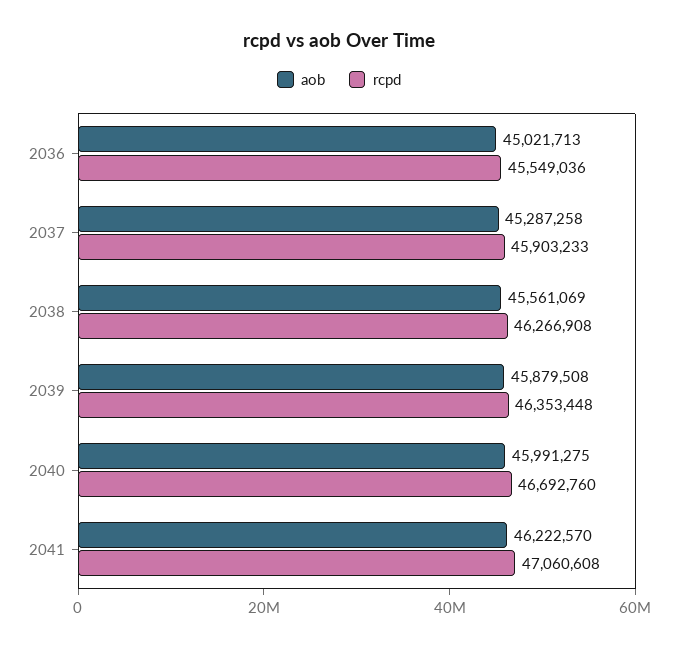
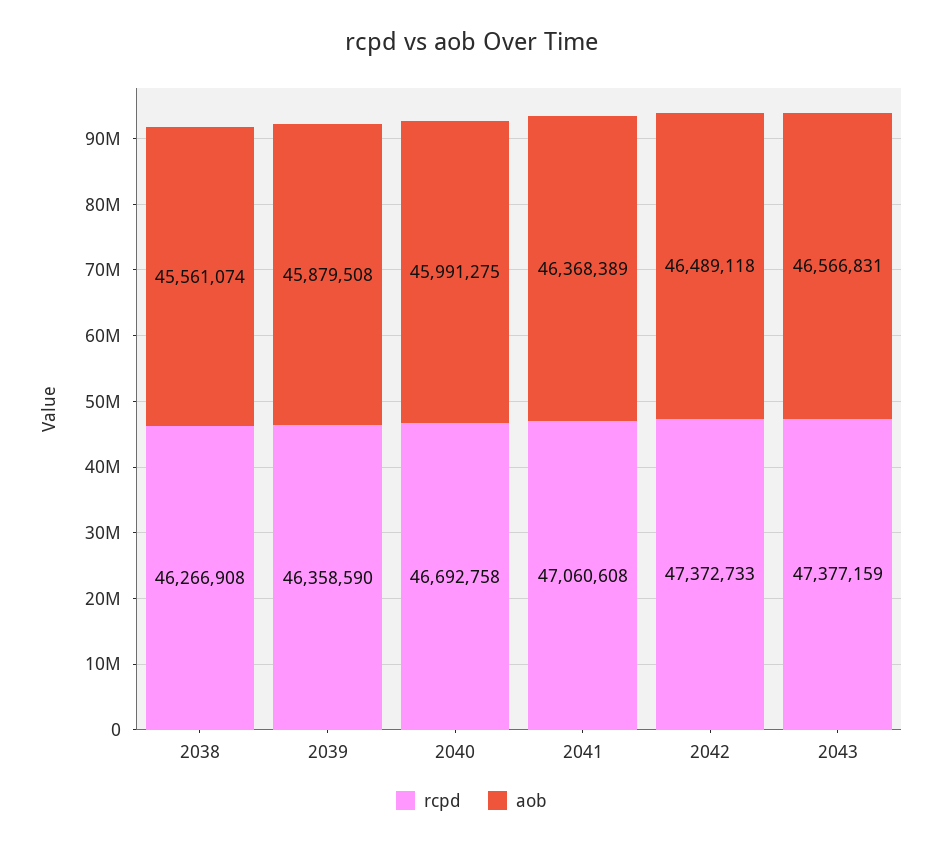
aob, 2036: 45021713 -> none
rcpd, 2036: 45549036 -> none
aob, 2037: 45287258 -> none
rcpd, 2037: 45903233 -> none
aob, 2038: 45561069 -> 45561074
rcpd, 2039: 46353448 -> 46358590
rcpd, 2040: 46692760 -> 46692758
aob, 2041: 46222570 -> 46368389
rcpd, 2042: none -> 47372733
aob, 2042: none -> 46489118
rcpd, 2043: none -> 47377159
aob, 2043: none -> 46566831

